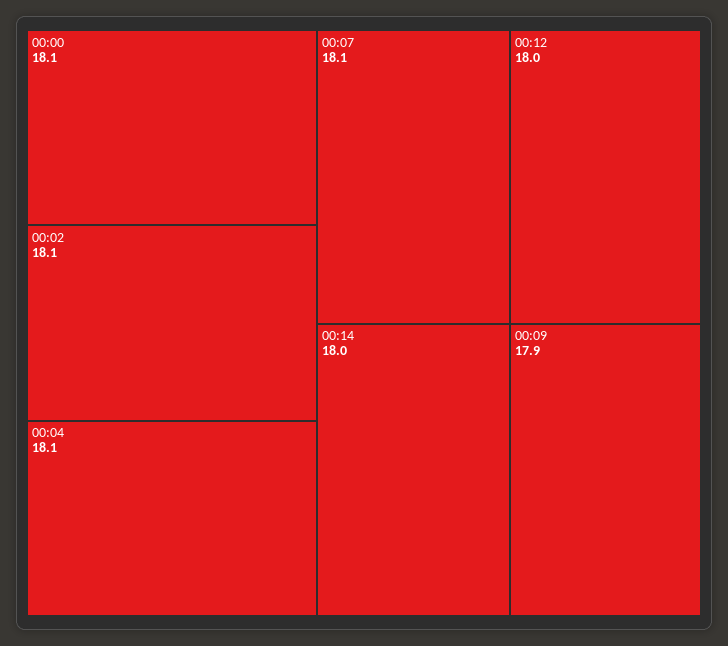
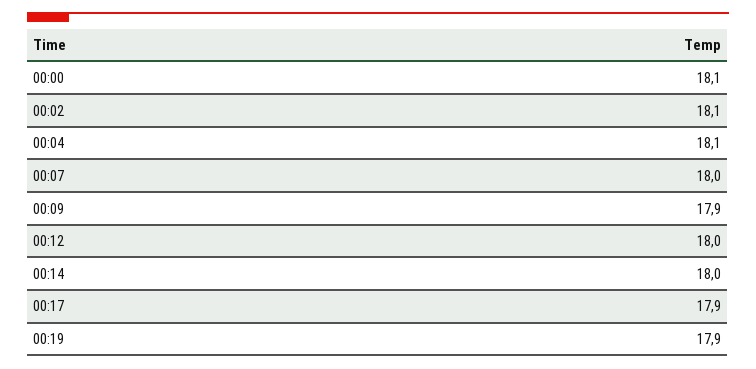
00:07: 18.1 -> 18
00:17: none -> 17.9
00:19: none -> 17.9

